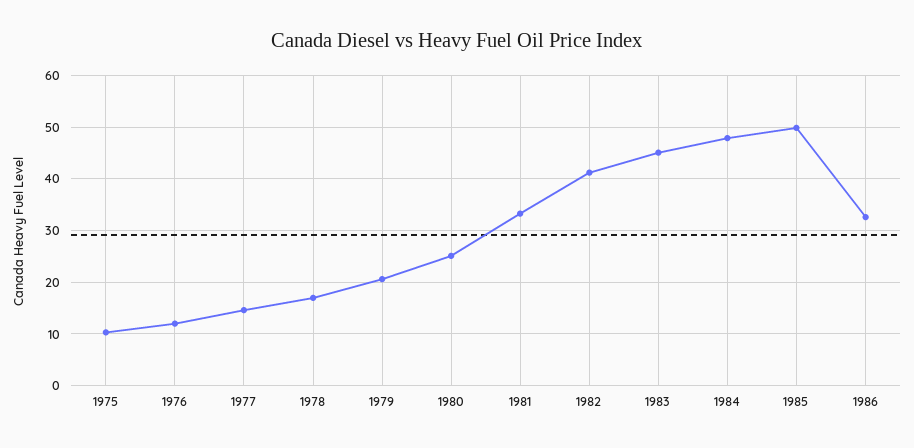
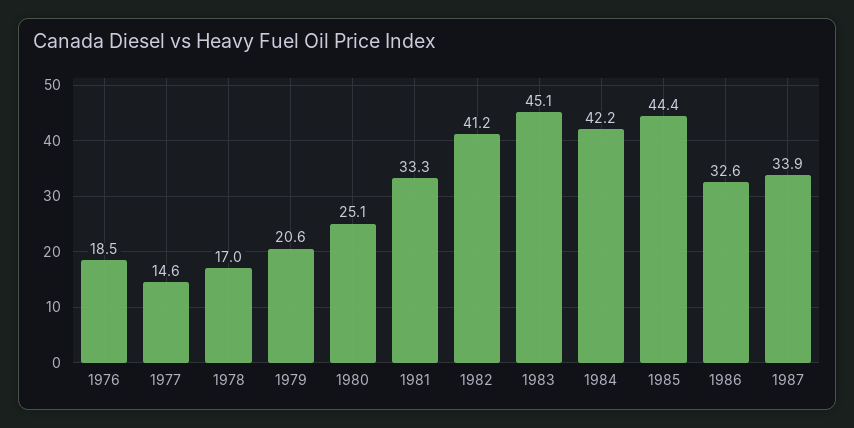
1975: 10 -> none
1976: 12 -> 18.5
1984: 48 -> 42.2
1985: 50 -> 44.4
1987: none -> 33.9

